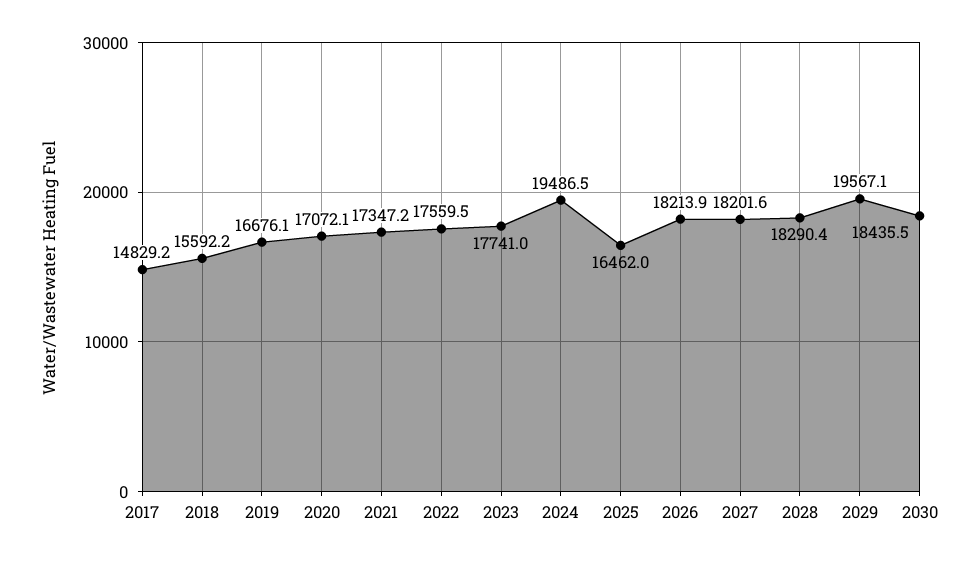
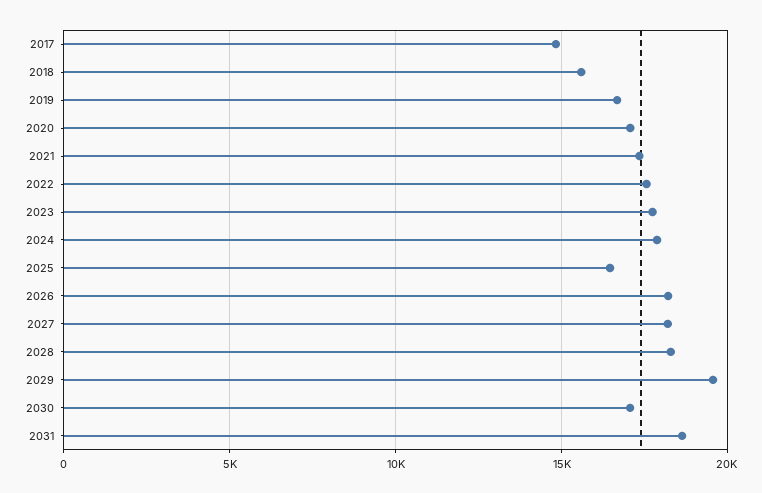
2024: 19486.5 -> 18000
2030: 18435.5 -> 17000
2031: none -> 18500

